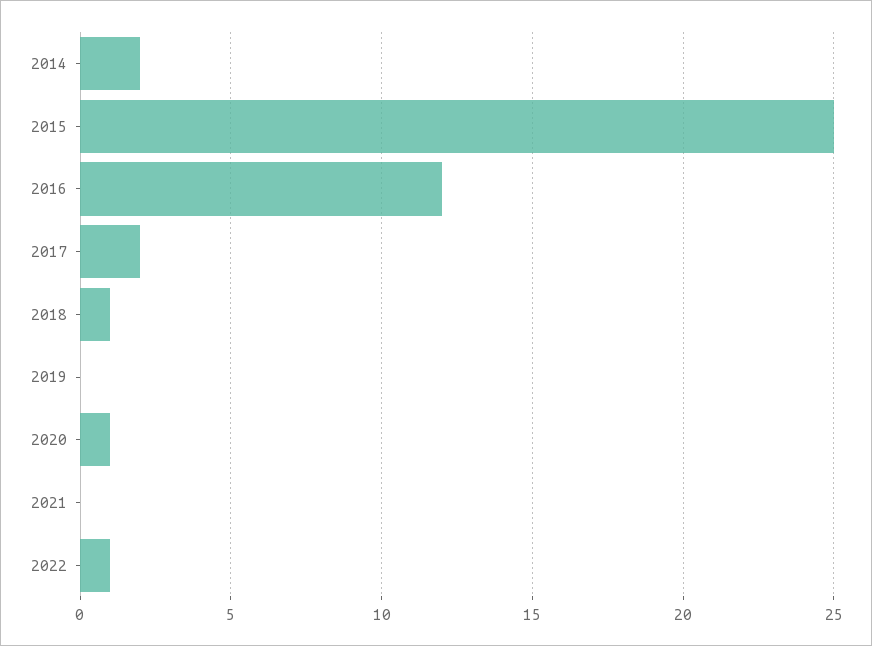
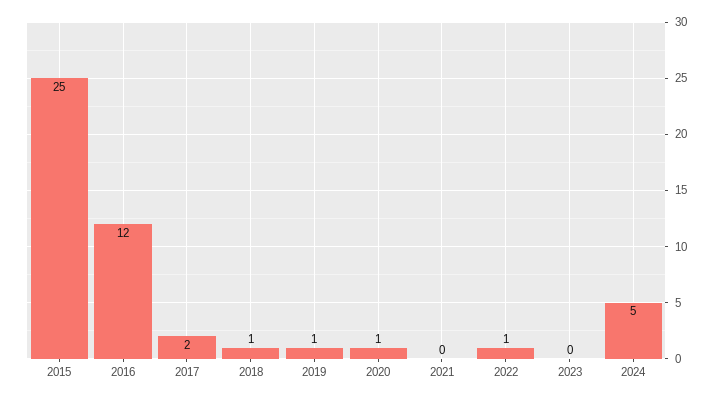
2014: 2 -> none
2019: 0 -> 1
2023: none -> 0
2024: none -> 5

